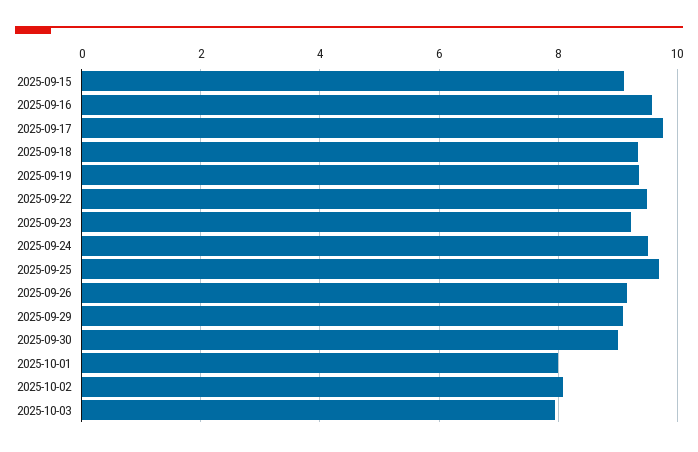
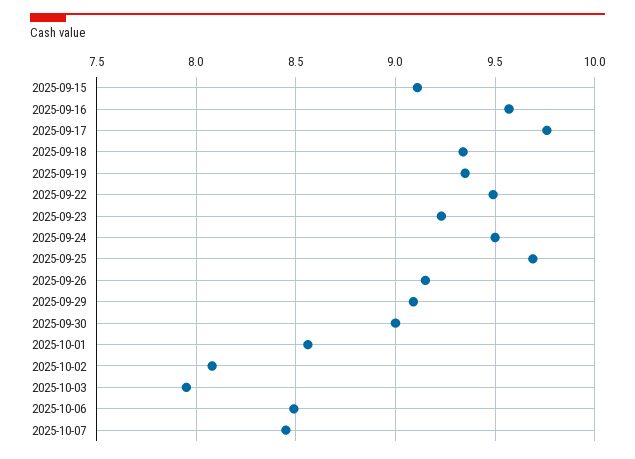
2025-10-01: 8 -> 8.55
2025-10-06: none -> 8.5
2025-10-07: none -> 8.45

